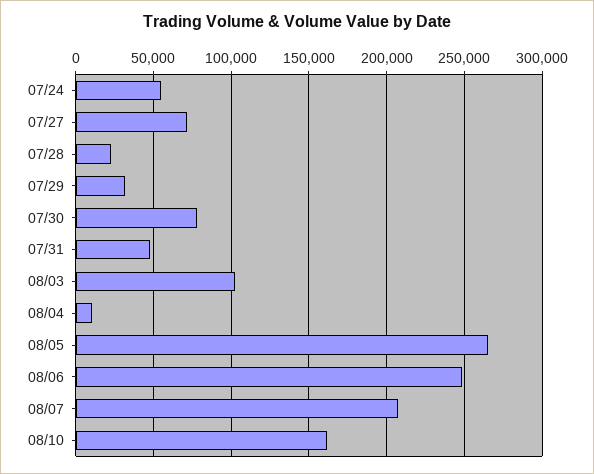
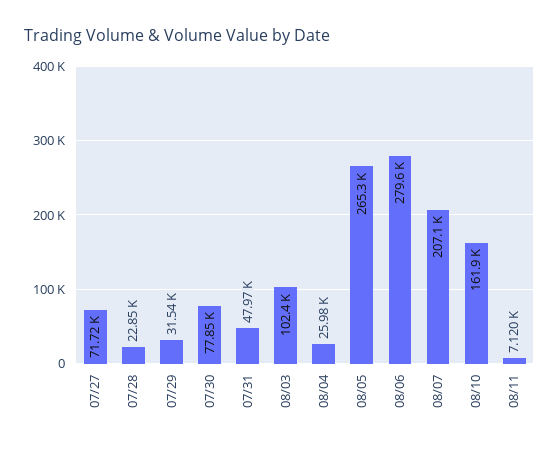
07/24: 55000 -> none
08/04: 10000 -> 25980
08/06: 250000 -> 279600
08/11: none -> 7120

